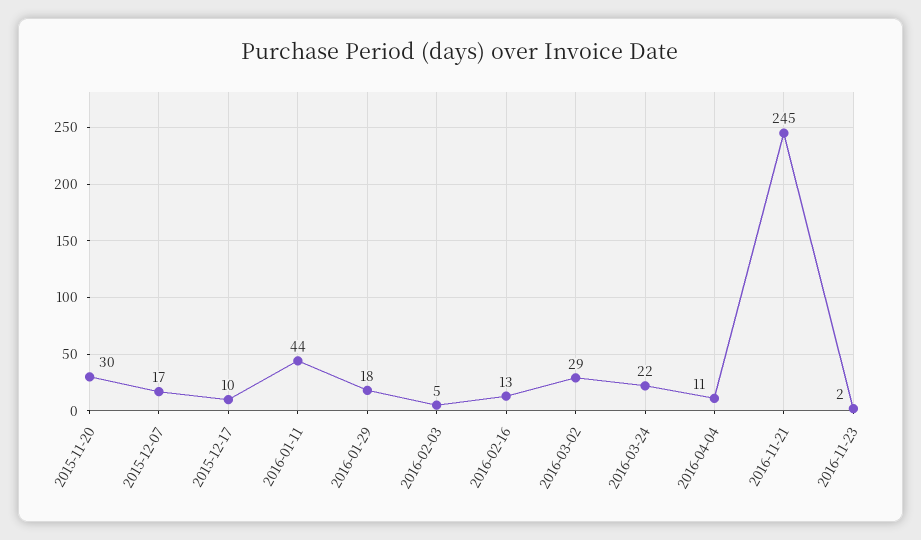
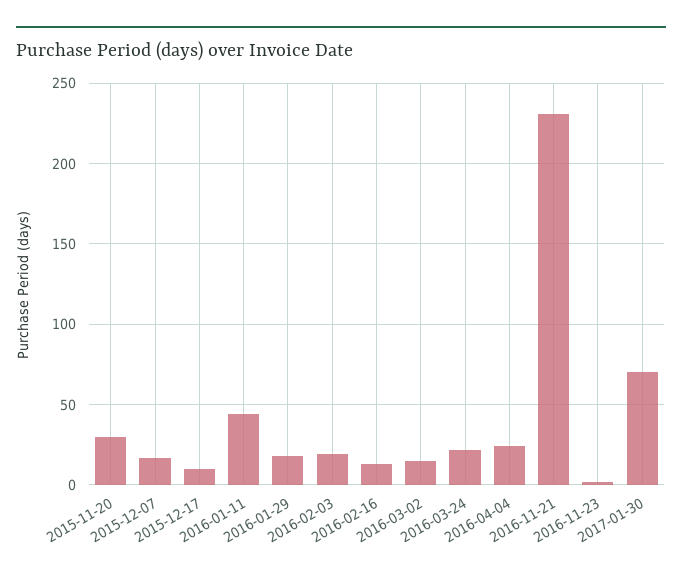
2016-02-03: 5 -> 20
2016-03-02: 29 -> 15
2016-04-04: 11 -> 25
2016-11-21: 245 -> 230
2017-01-30: none -> 70

